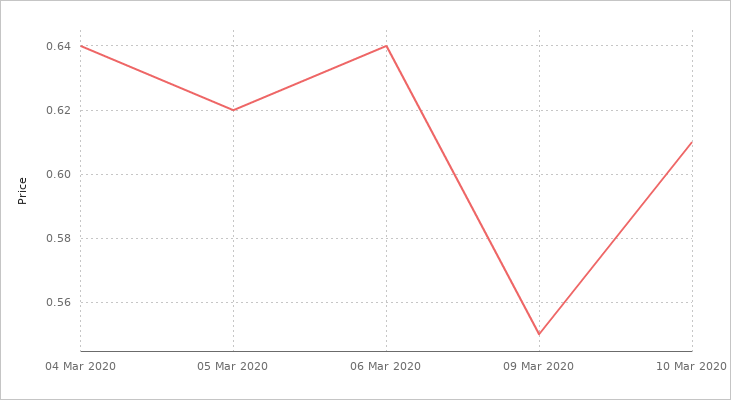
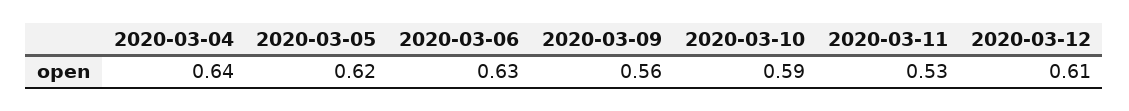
06 Mar 2020: 0.64 -> 0.63
09 Mar 2020: 0.55 -> 0.56
10 Mar 2020: 0.61 -> 0.59
2020-03-11: none -> 0.53
2020-03-12: none -> 0.61

